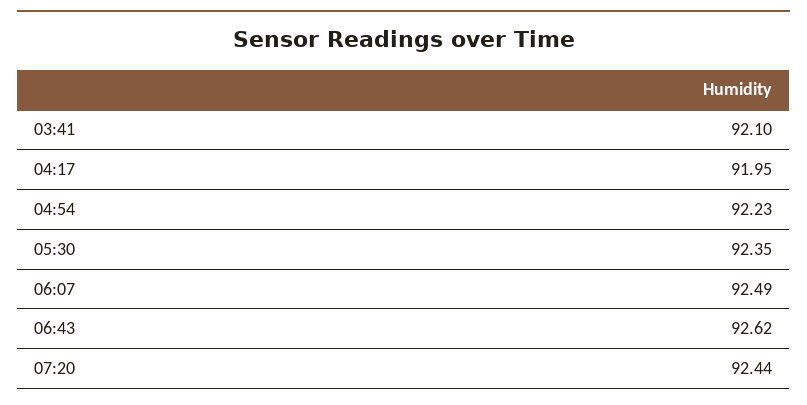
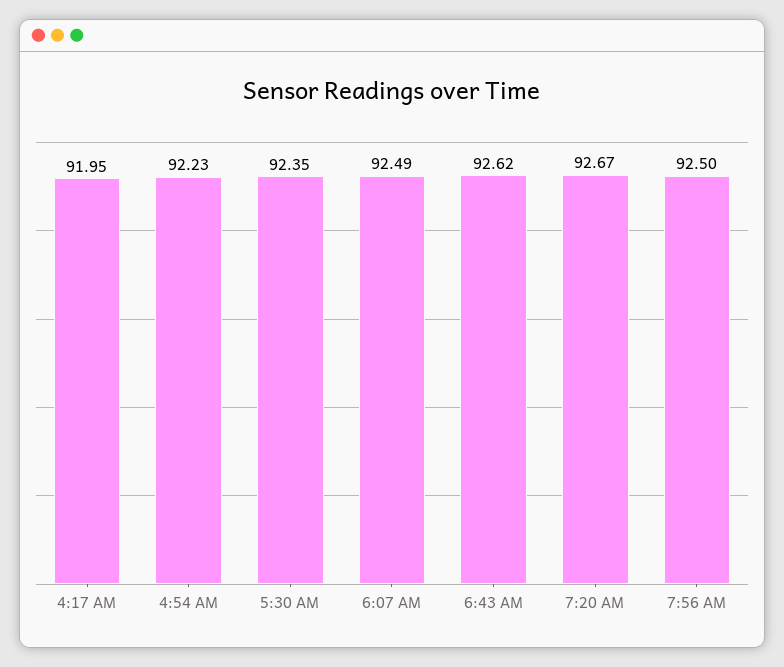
03:41: 92.1 -> none
07:20: 92.44 -> 92.67
7:56 AM: none -> 92.5

